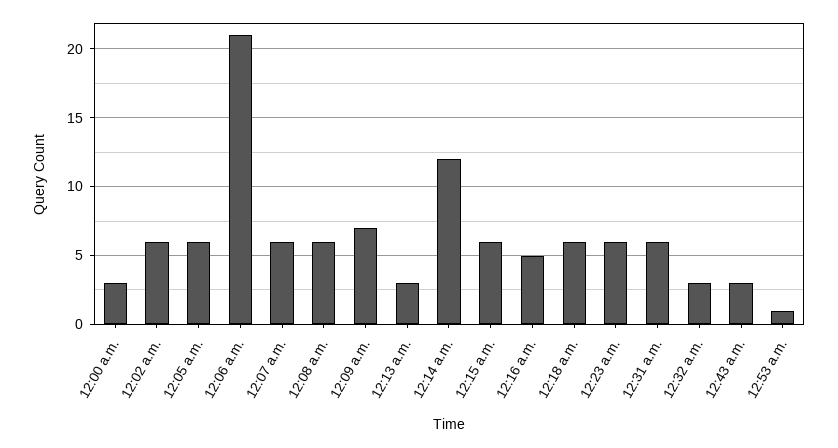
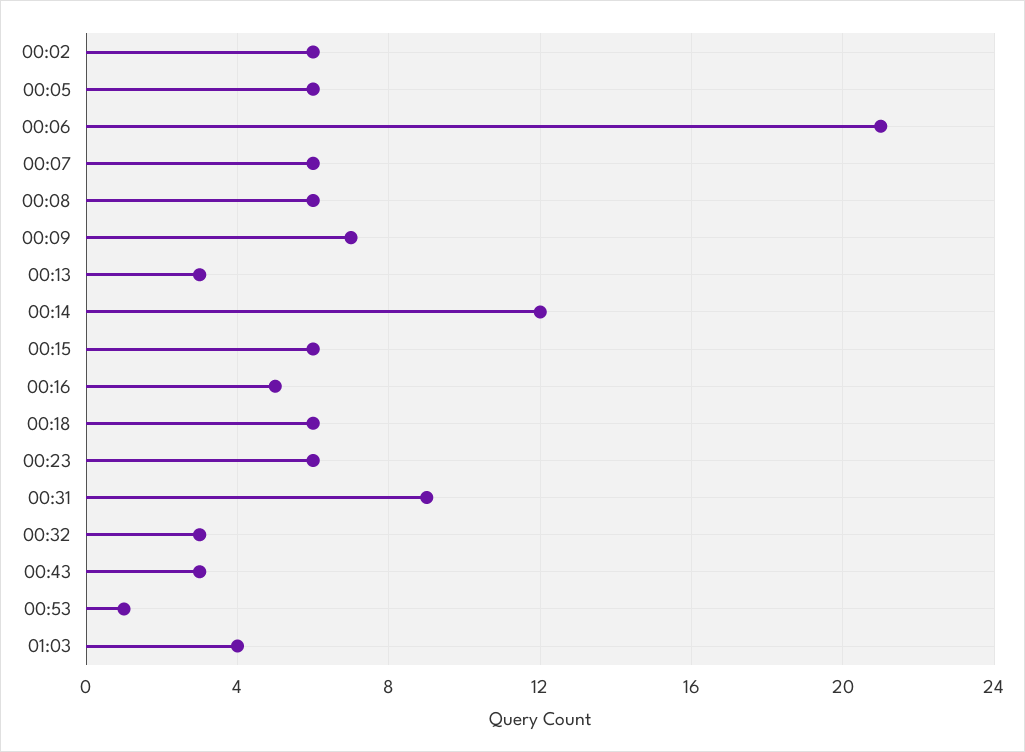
12:00 a.m.: 3 -> none
12:31 a.m.: 6 -> 9
01:03: none -> 4

